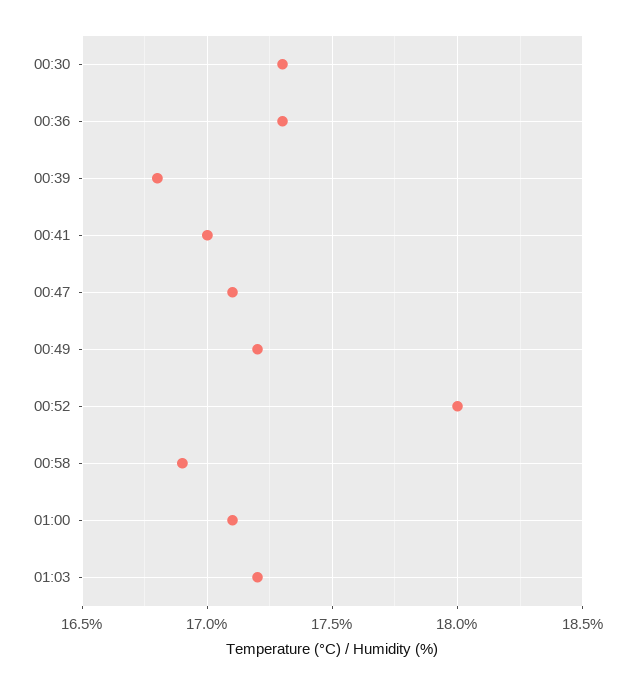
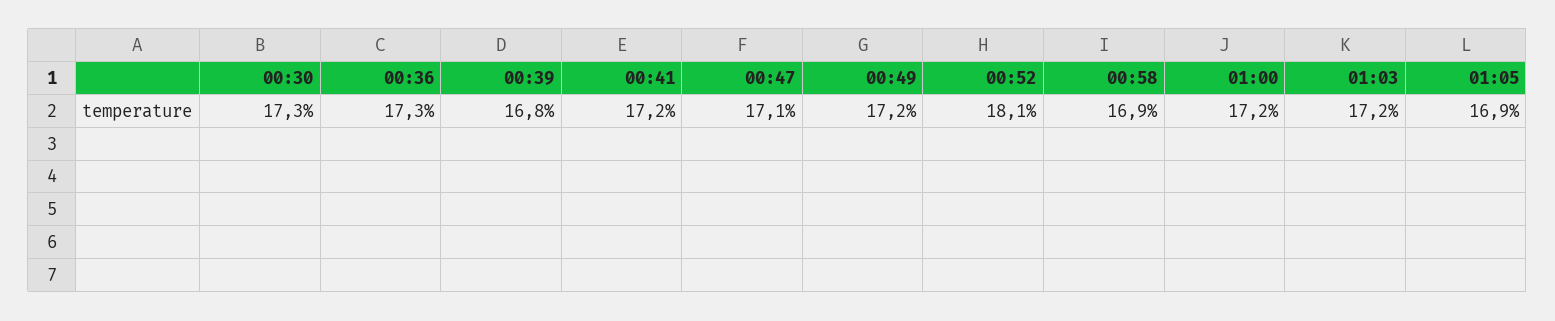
00:41: 17 -> 17.2
00:52: 18 -> 18.1
01:00: 17.1 -> 17.2
01:05: none -> 16.9

